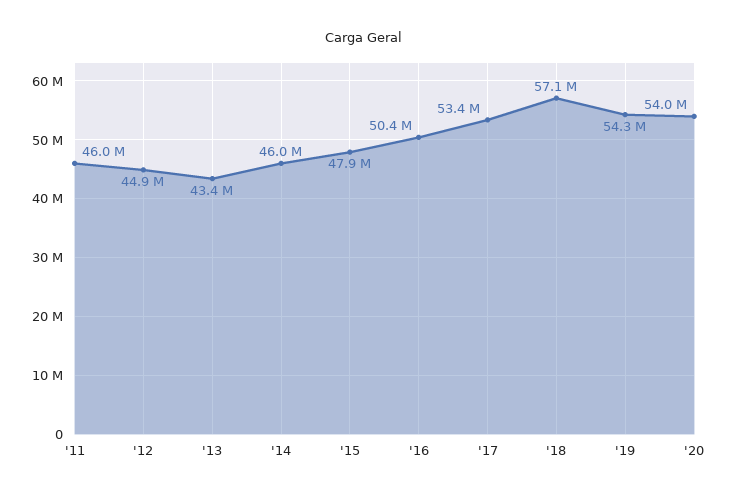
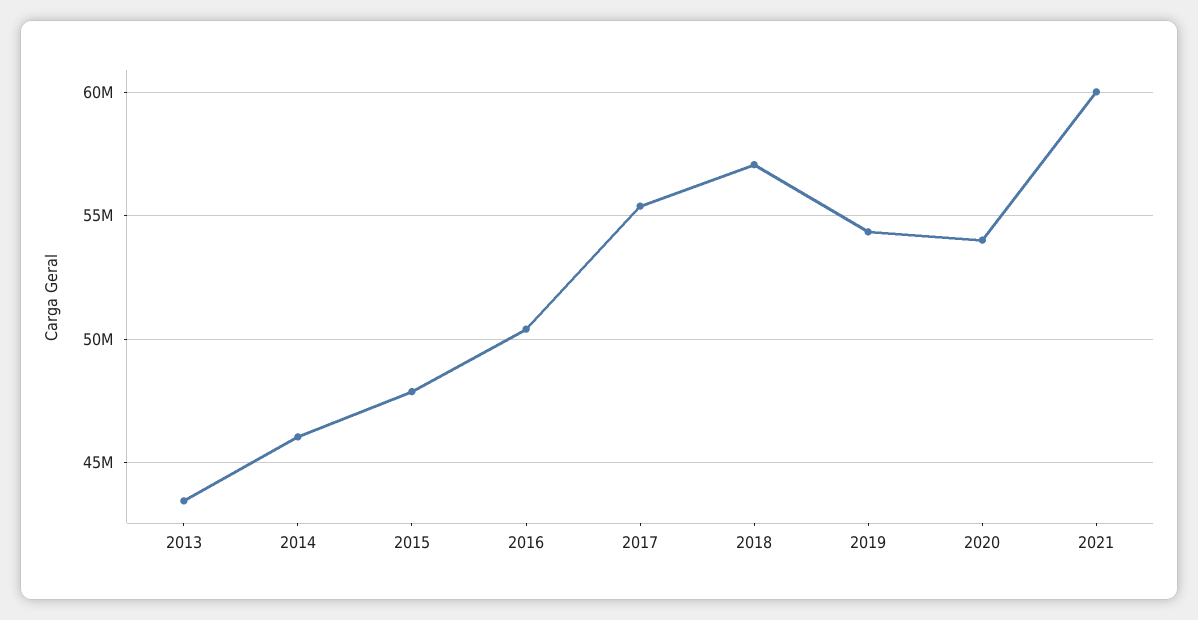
'11: 46000000 -> none
'12: 44900000 -> none
'17: 53400000 -> 55500000
2021: none -> 60000000

